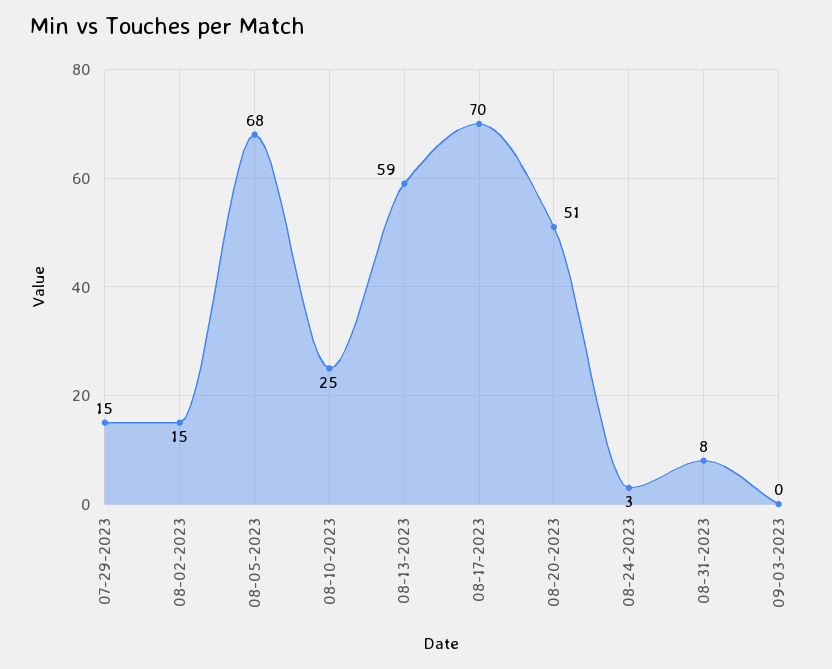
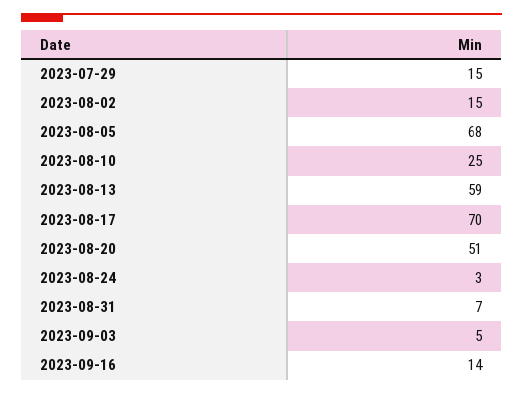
08-31-2023: 8 -> 7
09-03-2023: 0 -> 5
2023-09-16: none -> 14

